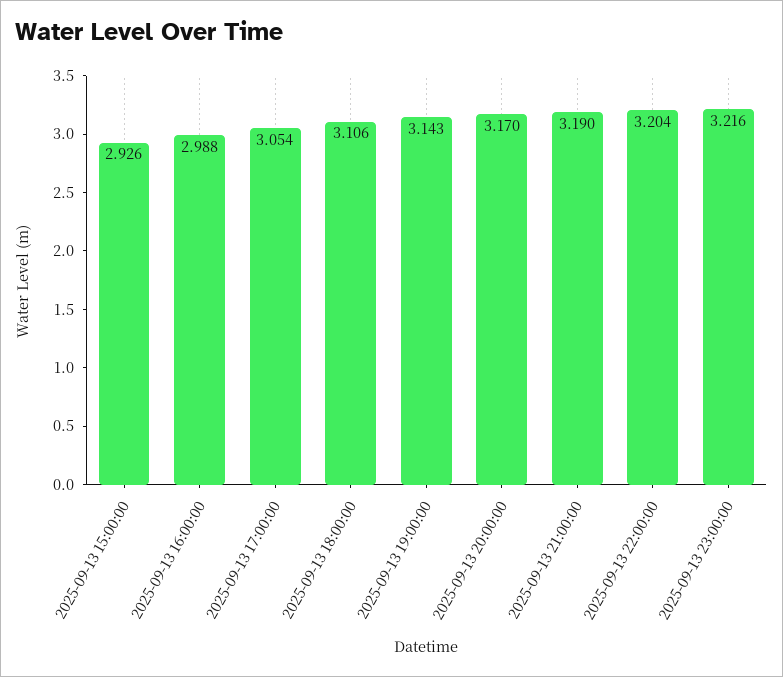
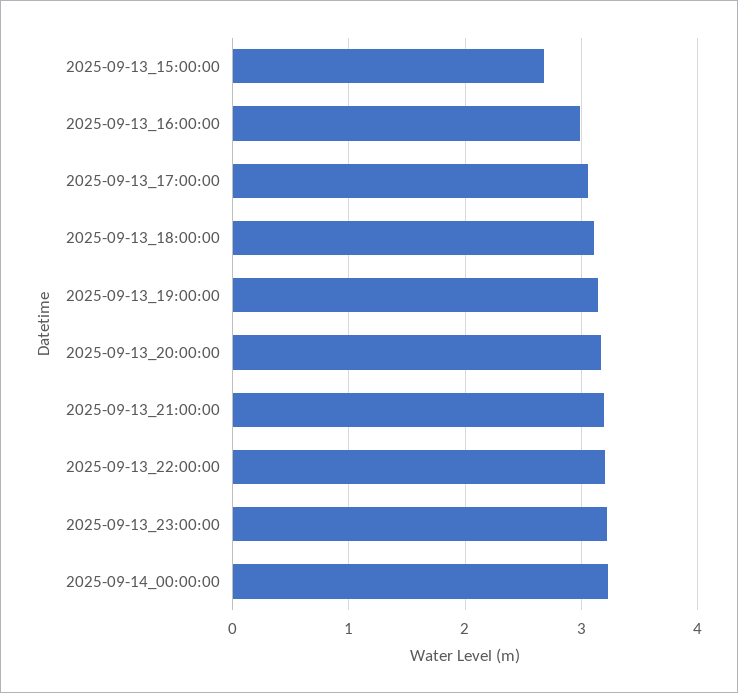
2025-09-13 15:00:00: 2.926 -> 2.7
2025-09-14_00:00:00: none -> 3.2

